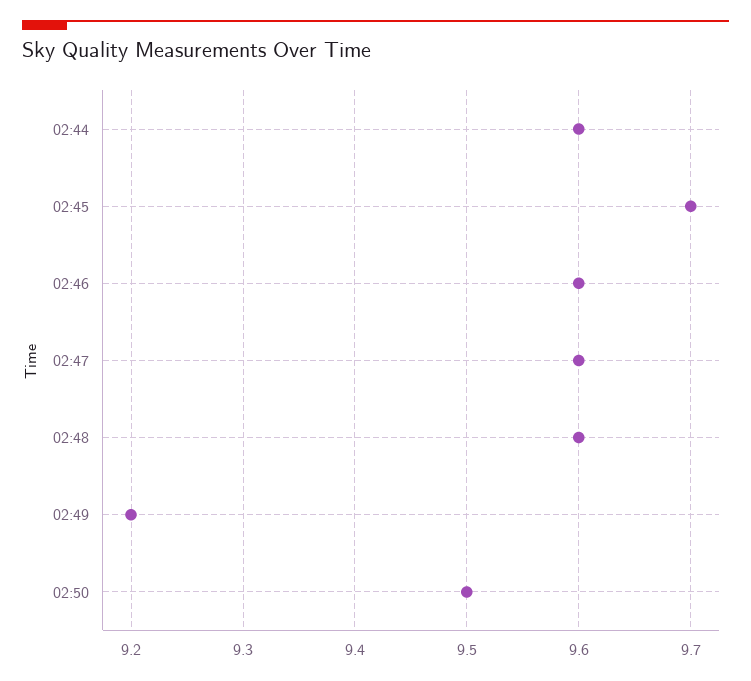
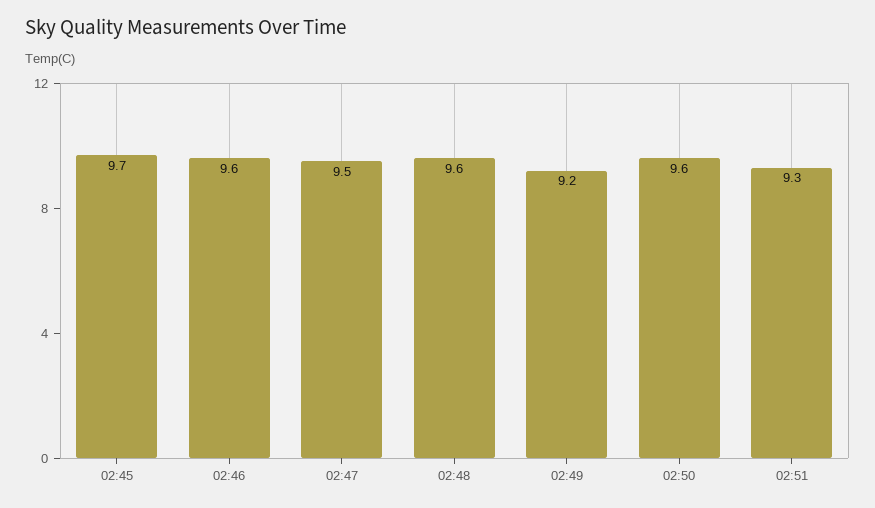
02:44: 9.6 -> none
02:47: 9.6 -> 9.5
02:50: 9.5 -> 9.6
02:51: none -> 9.3

